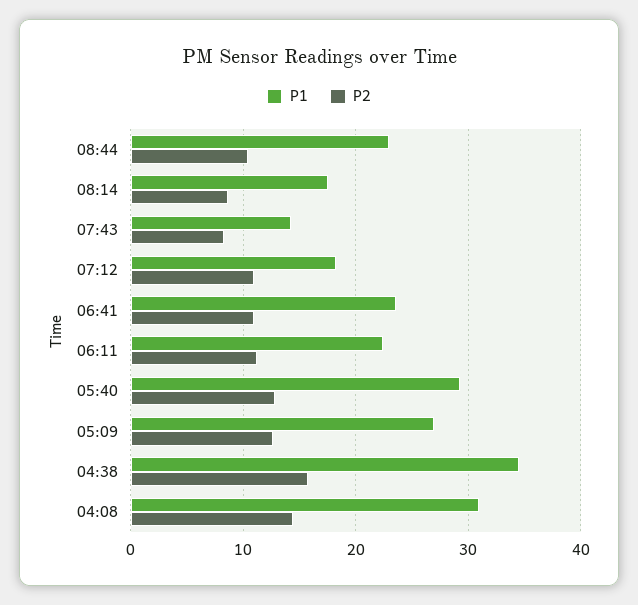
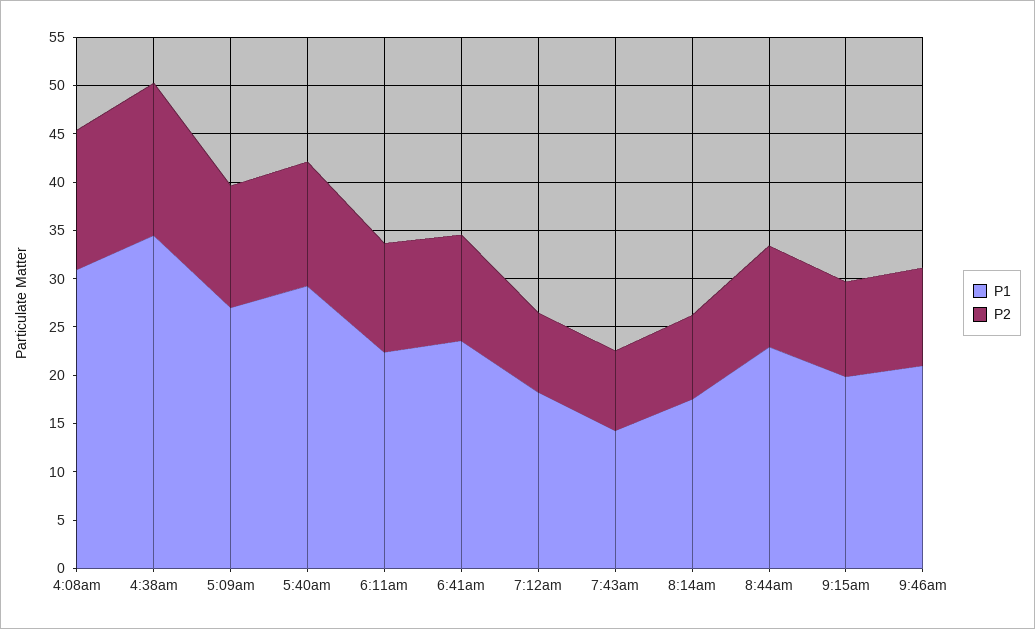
P2, 07:12: 11 -> 8
P1, 9:15am: none -> 20
P2, 9:15am: none -> 10
P1, 9:46am: none -> 21
P2, 9:46am: none -> 10

